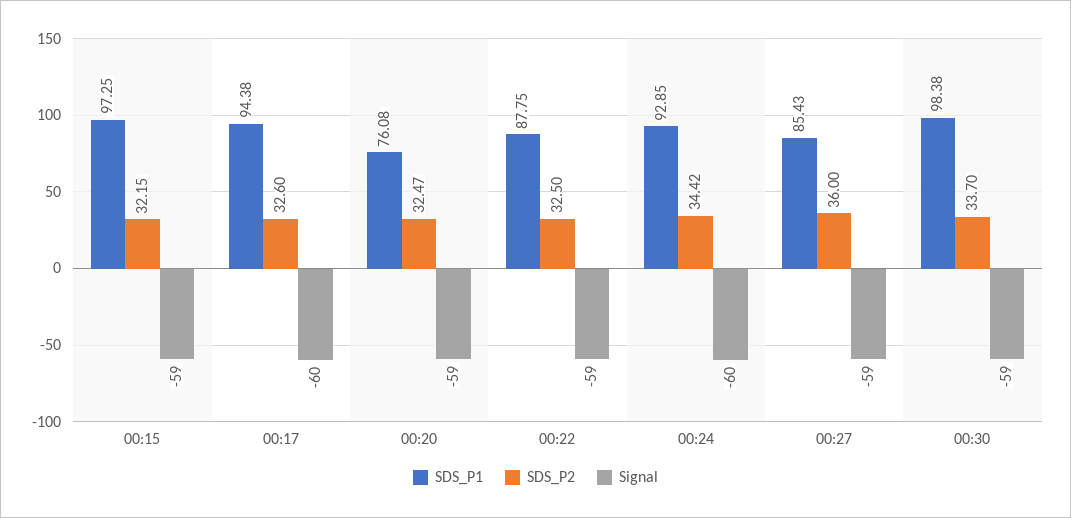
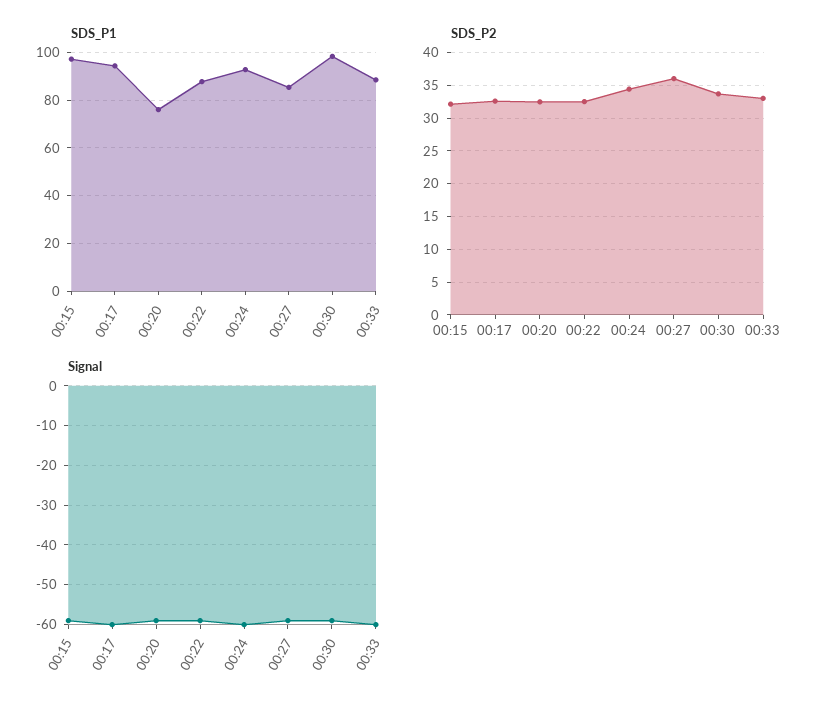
SDS_P1, 00:33: none -> 90
SDS_P2, 00:33: none -> 33
Signal, 00:33: none -> -60

